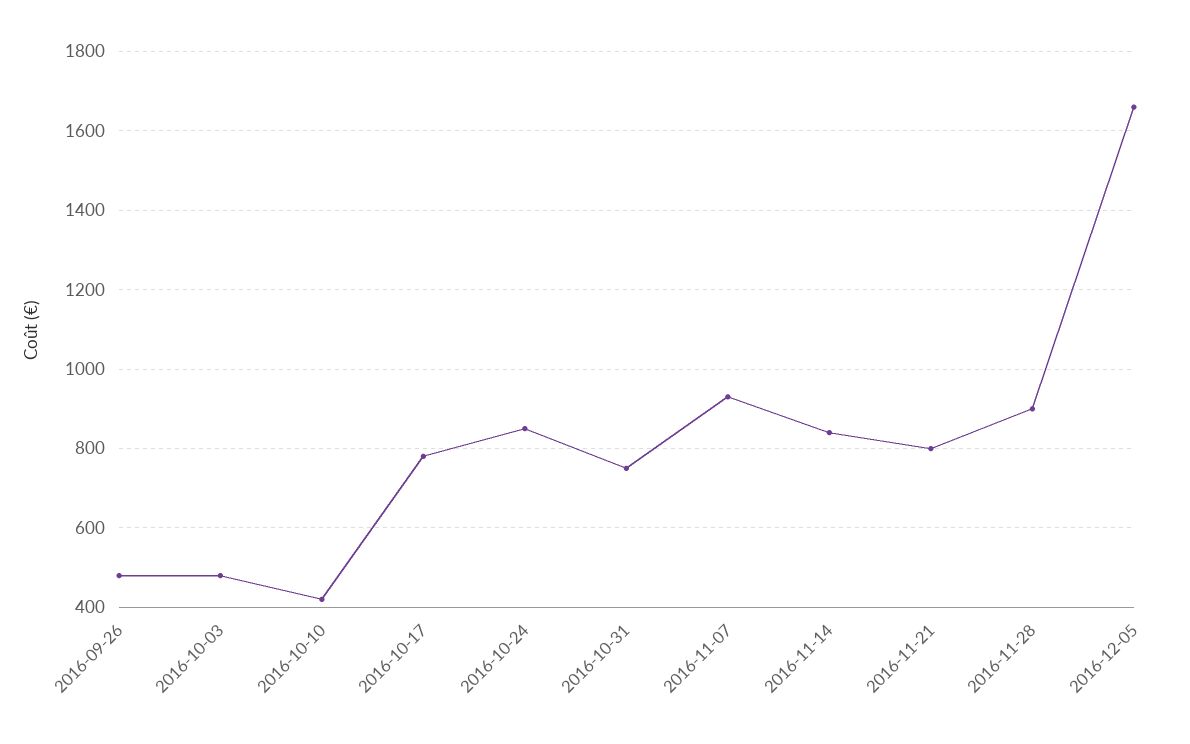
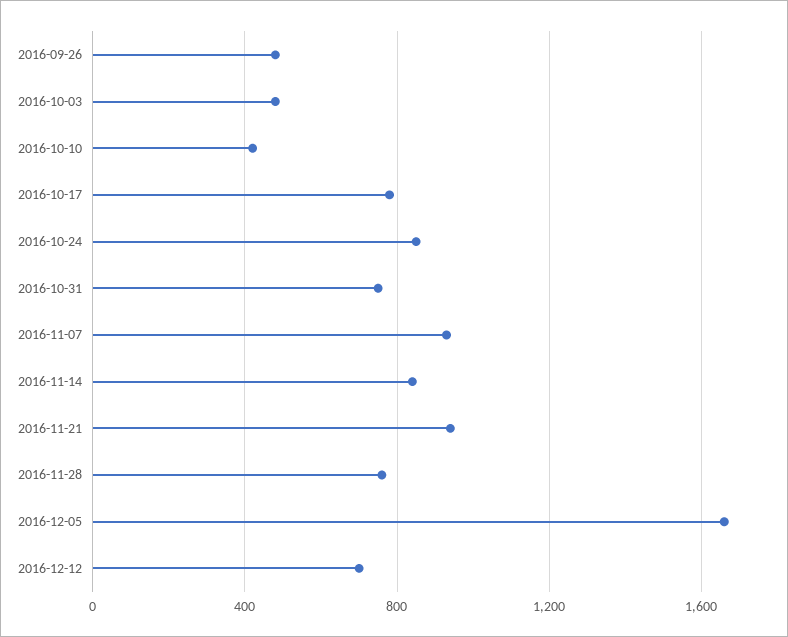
2016-11-21: 800 -> 950
2016-11-28: 900 -> 750
2016-12-12: none -> 700

